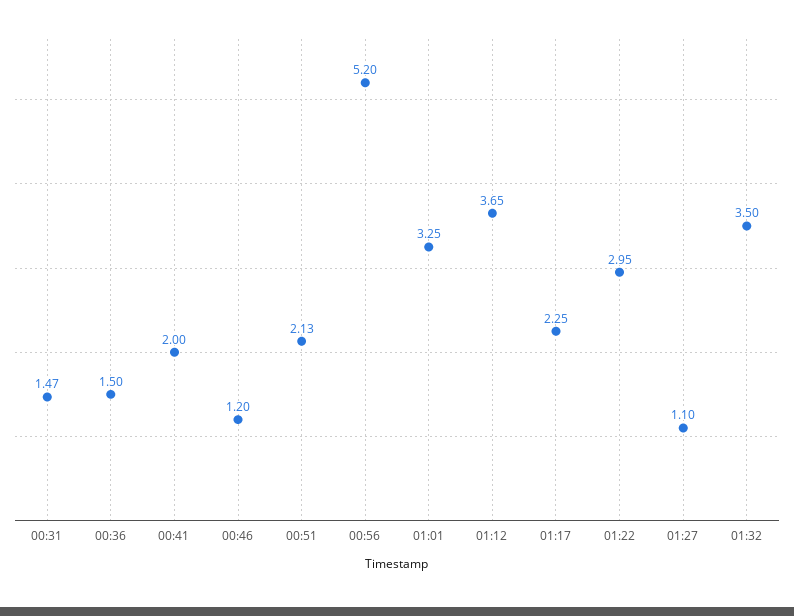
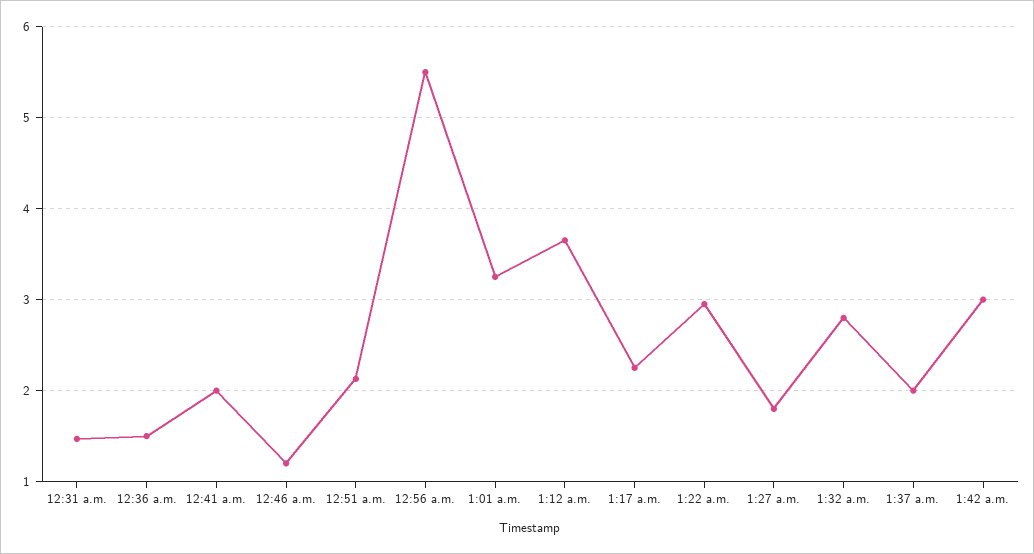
00:56: 5.2 -> 5.5
01:27: 1.1 -> 1.8
01:32: 3.5 -> 2.8
1:37 a.m.: none -> 2
1:42 a.m.: none -> 3

